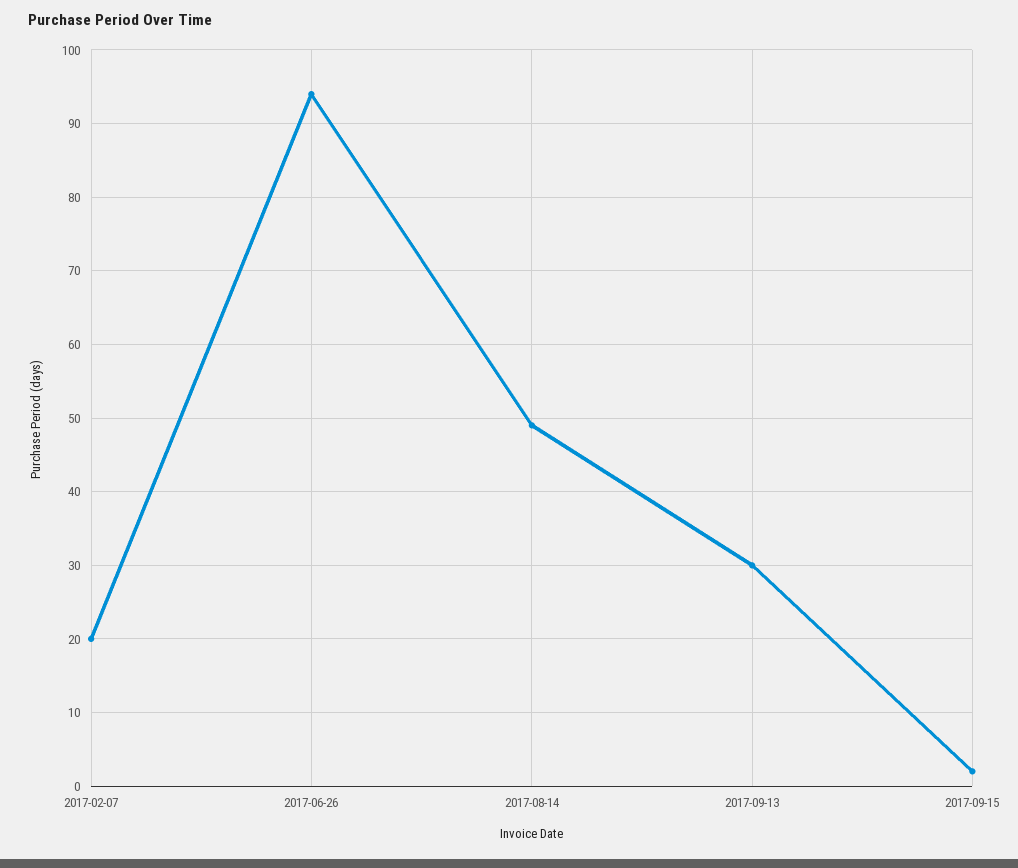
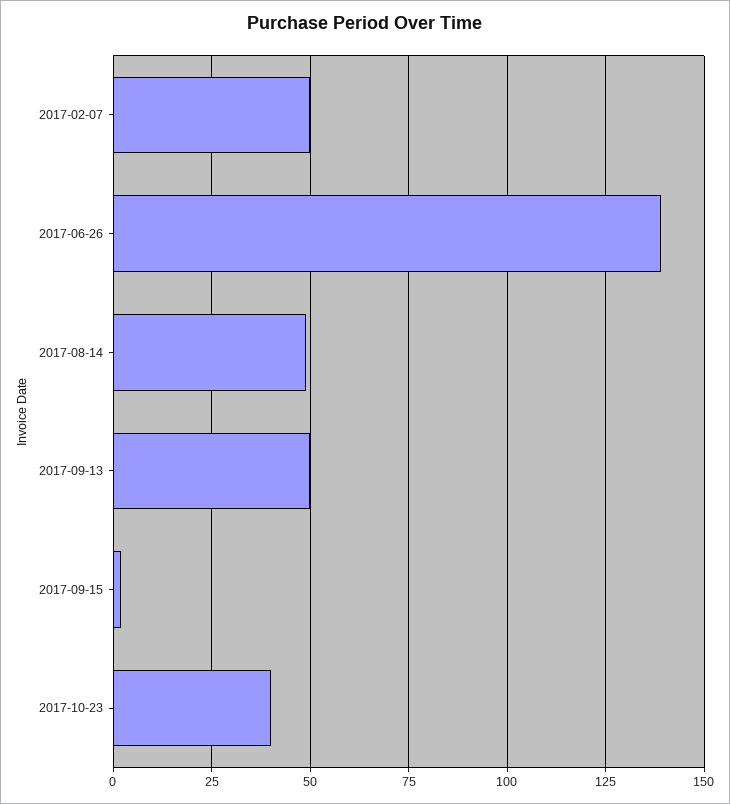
2017-02-07: 20 -> 50
2017-06-26: 94 -> 140
2017-09-13: 30 -> 50
2017-10-23: none -> 40

